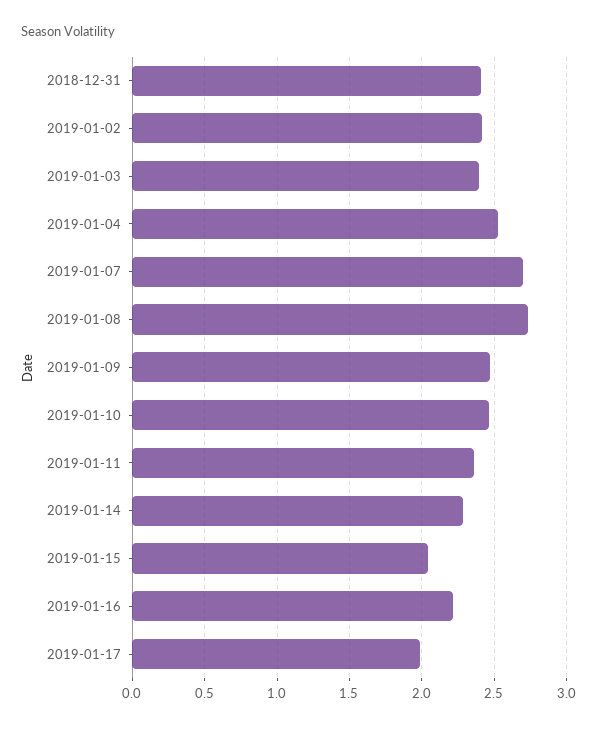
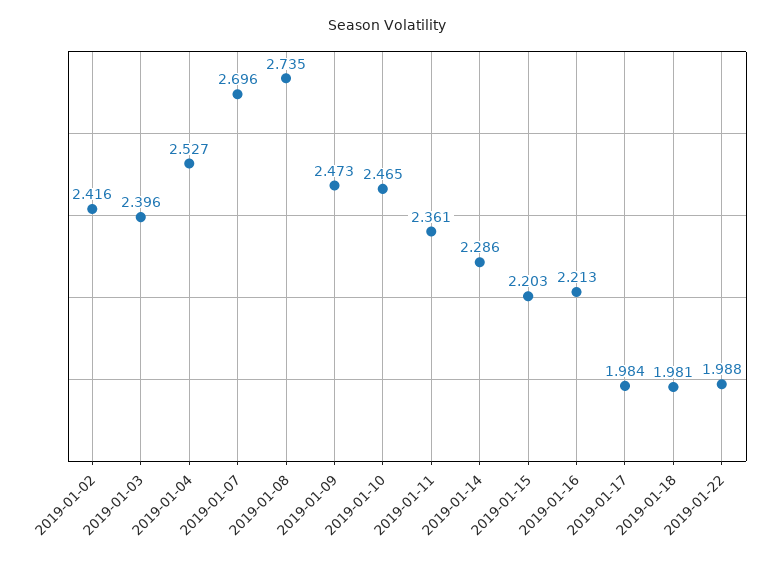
2018-12-31: 2.4 -> none
2019-01-15: 2.05 -> 2.203
2019-01-18: none -> 1.981
2019-01-22: none -> 1.988

